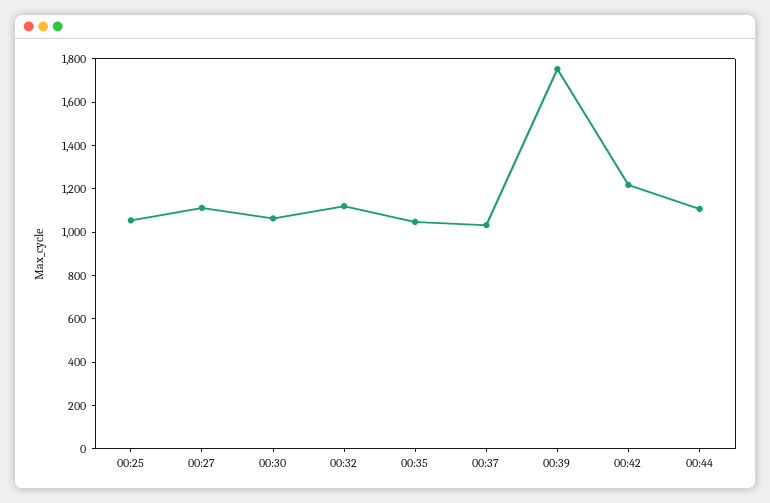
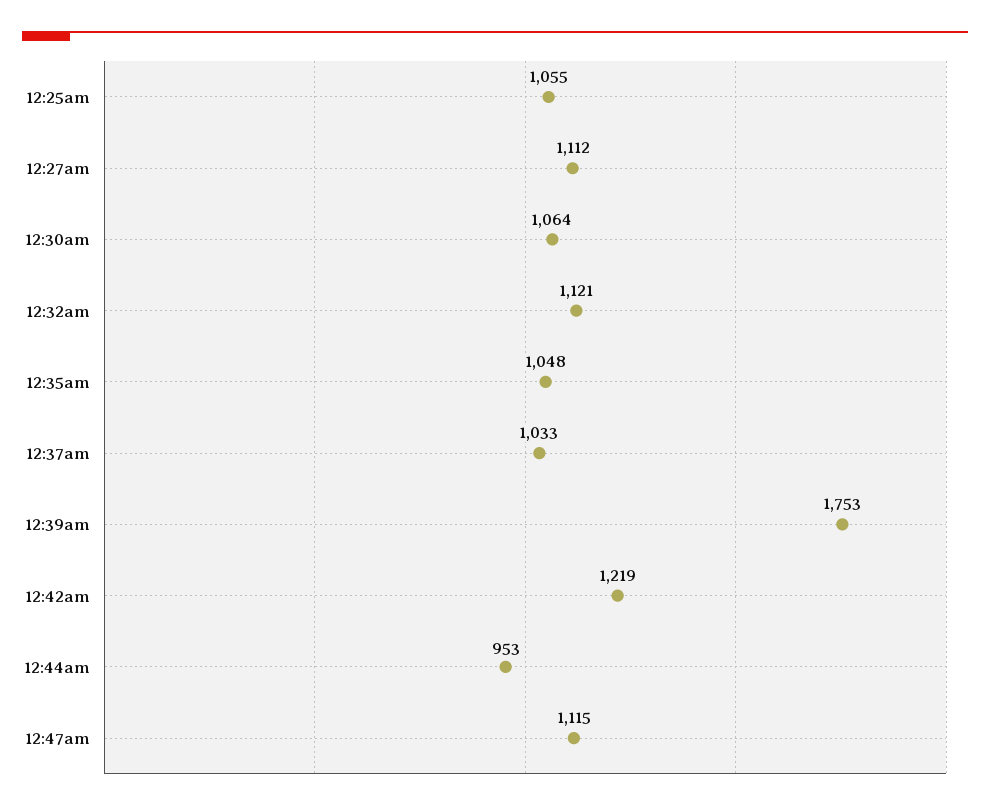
00:44: 1100 -> 953
12:47am: none -> 1115

